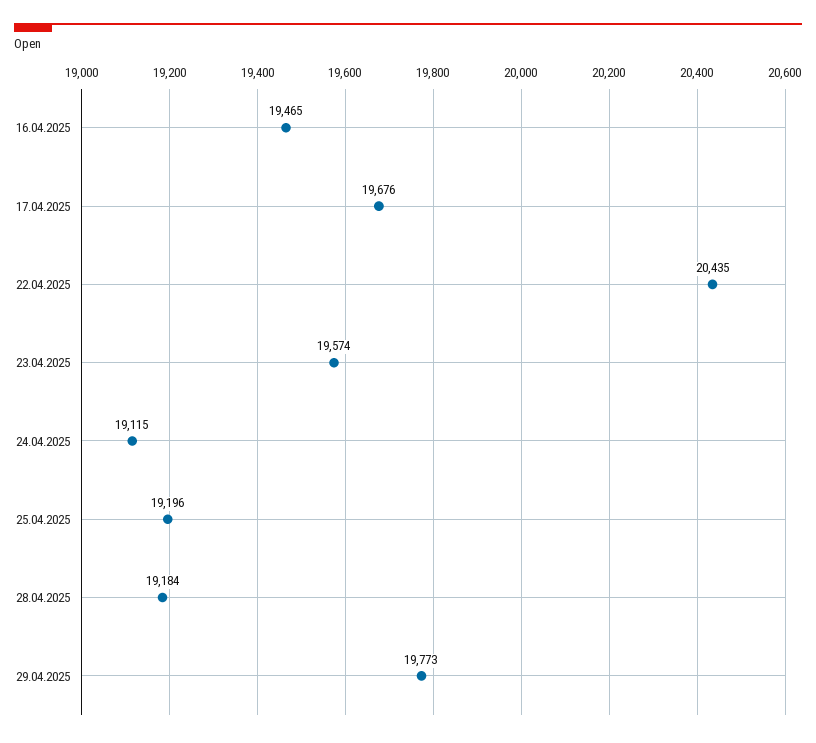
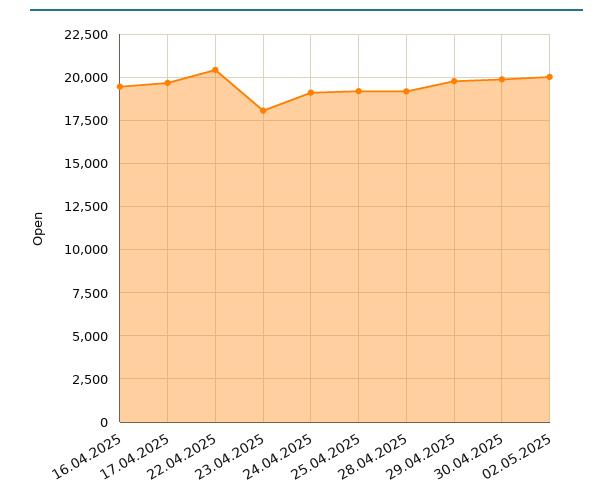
23.04.2025: 19574 -> 18000
30.04.2025: none -> 20000
02.05.2025: none -> 20000

